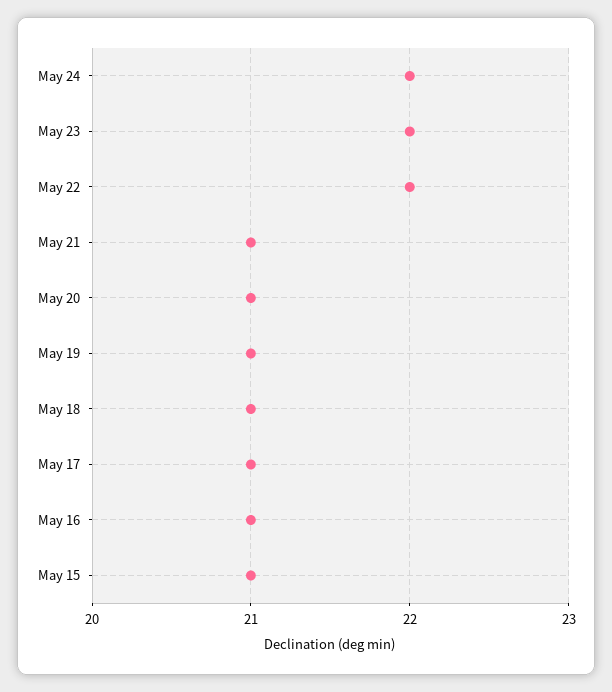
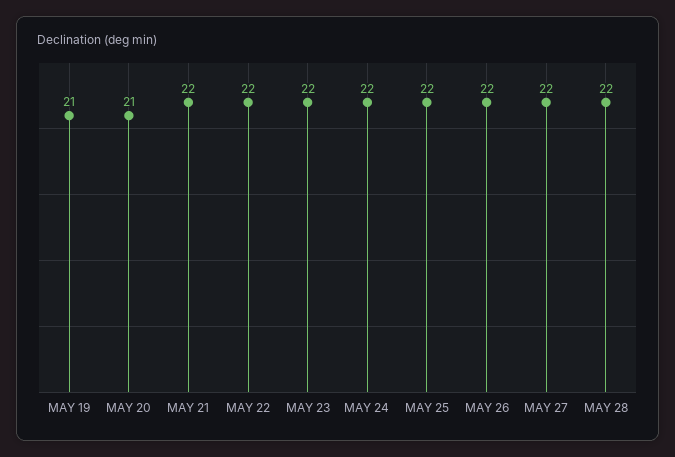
May 21: 21 -> 22
May 18: 21 -> none
May 17: 21 -> none
May 16: 21 -> none
May 15: 21 -> none
MAY 25: none -> 22
MAY 26: none -> 22
MAY 27: none -> 22
MAY 28: none -> 22

